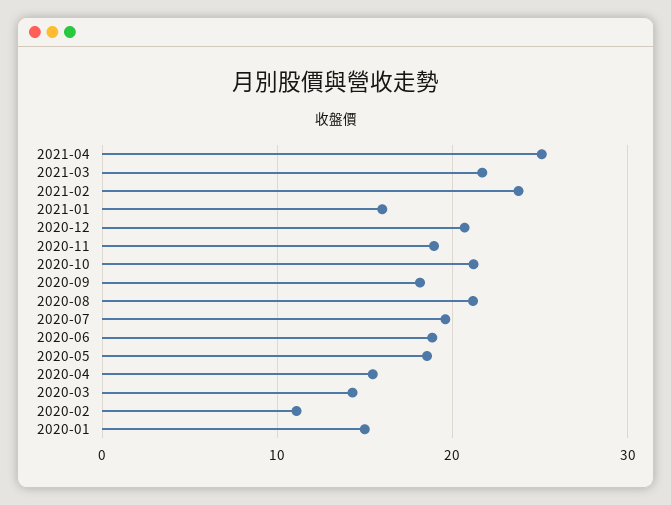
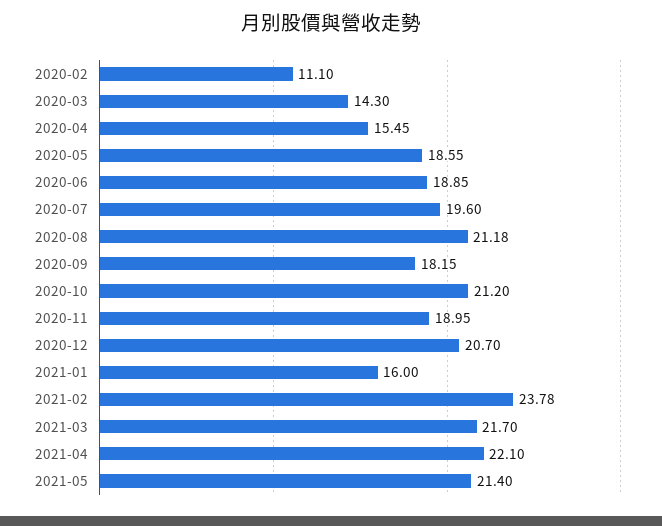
2021-04: 25 -> 22.1
2020-01: 15 -> none
2021-05: none -> 21.4

